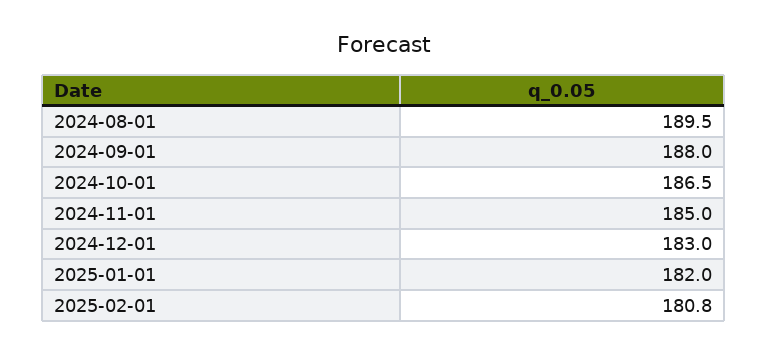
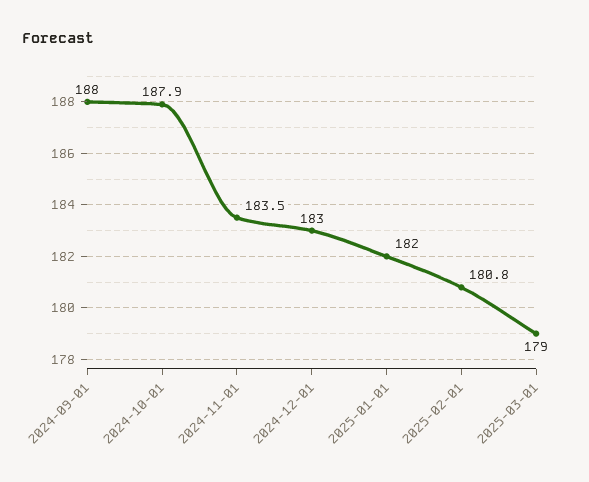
2024-08-01: 189.5 -> none
2024-10-01: 186.5 -> 187.9
2024-11-01: 185 -> 183.5
2025-03-01: none -> 179

